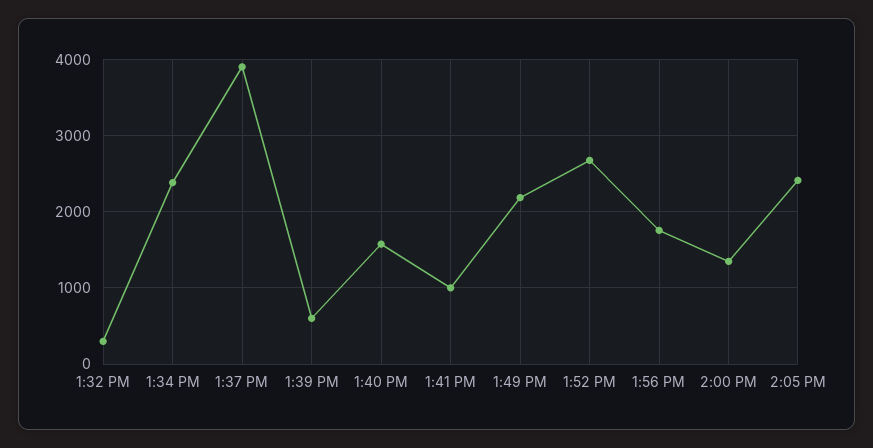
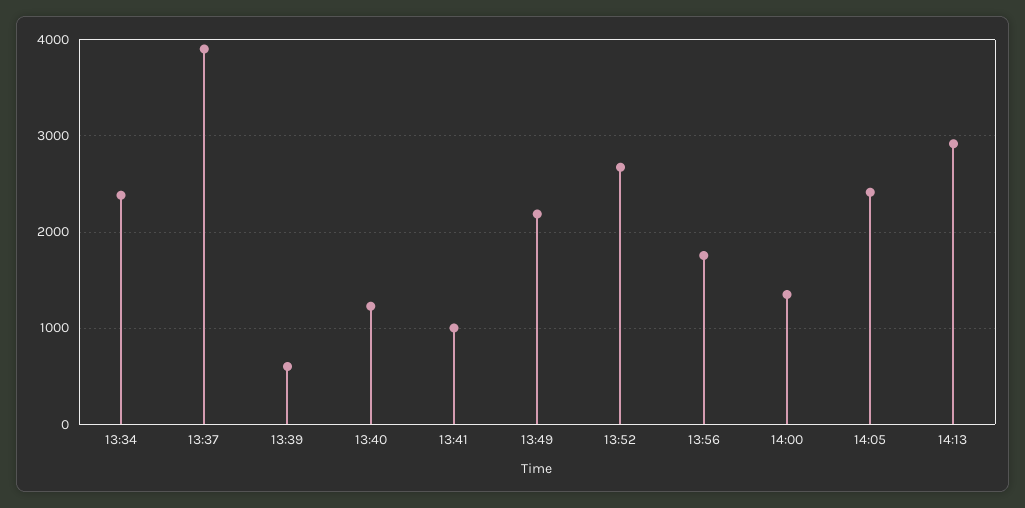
1:32 PM: 300 -> none
1:40 PM: 1600 -> 1200
14:13: none -> 2900

